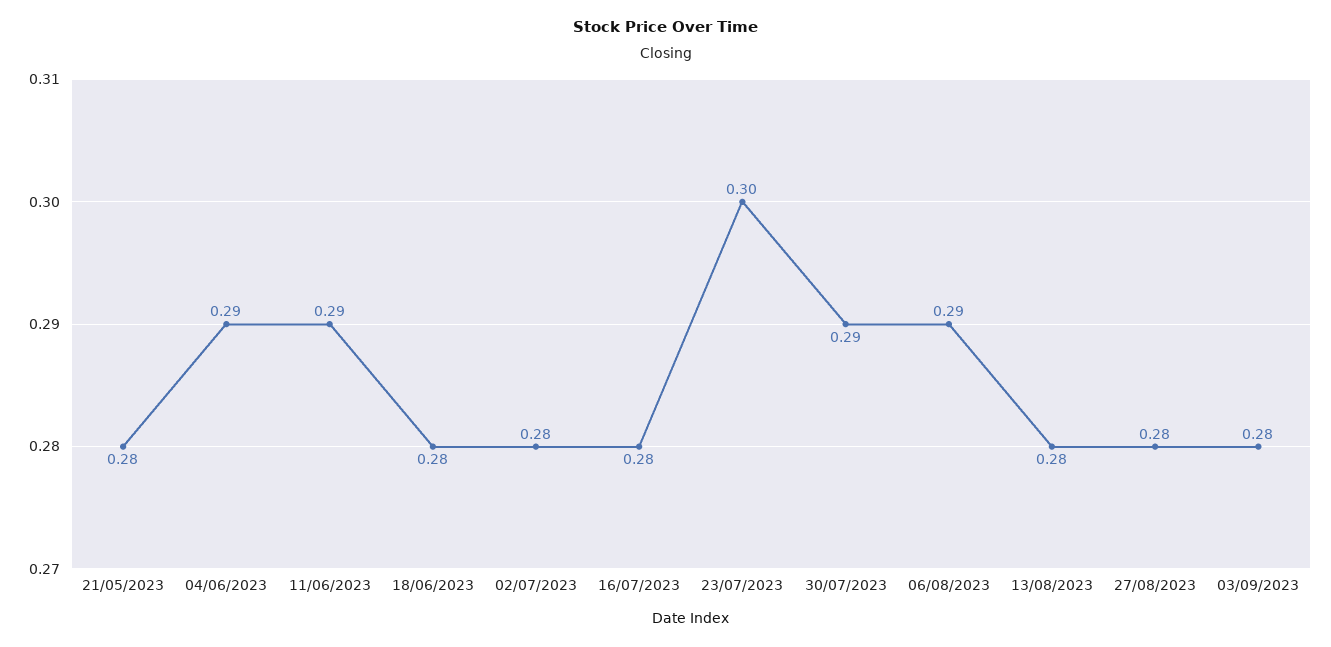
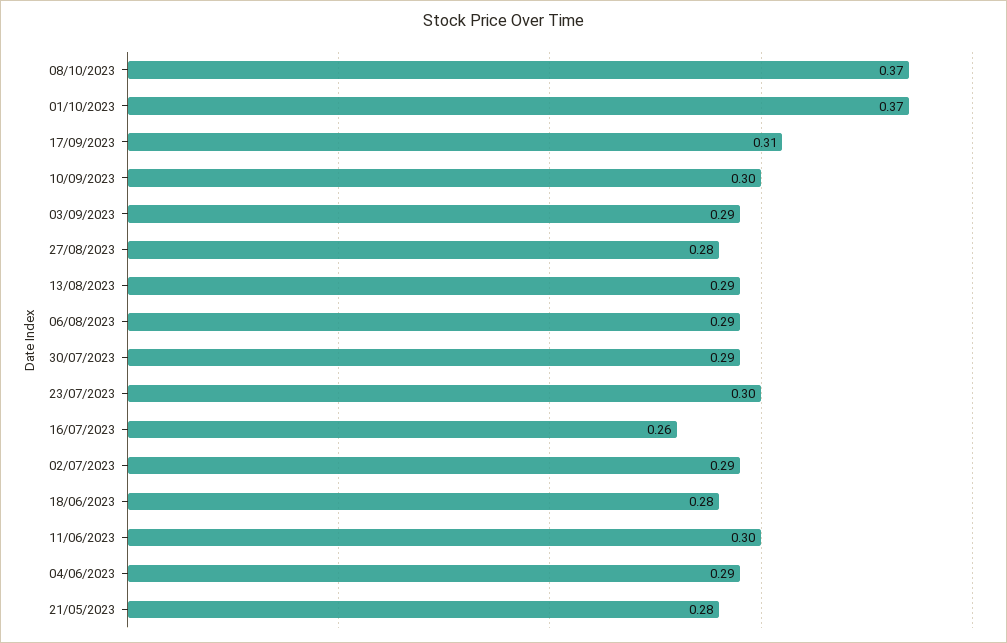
11/06/2023: 0.29 -> 0.3
02/07/2023: 0.28 -> 0.29
16/07/2023: 0.28 -> 0.26
13/08/2023: 0.28 -> 0.29
03/09/2023: 0.28 -> 0.29
08/10/2023: none -> 0.37
01/10/2023: none -> 0.37
17/09/2023: none -> 0.31
10/09/2023: none -> 0.3

